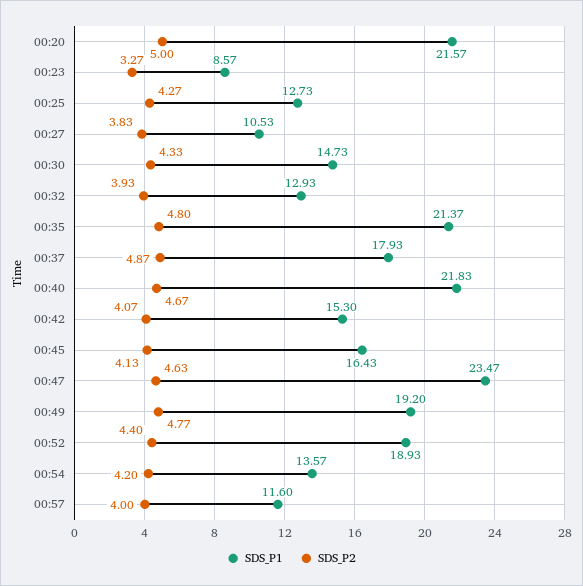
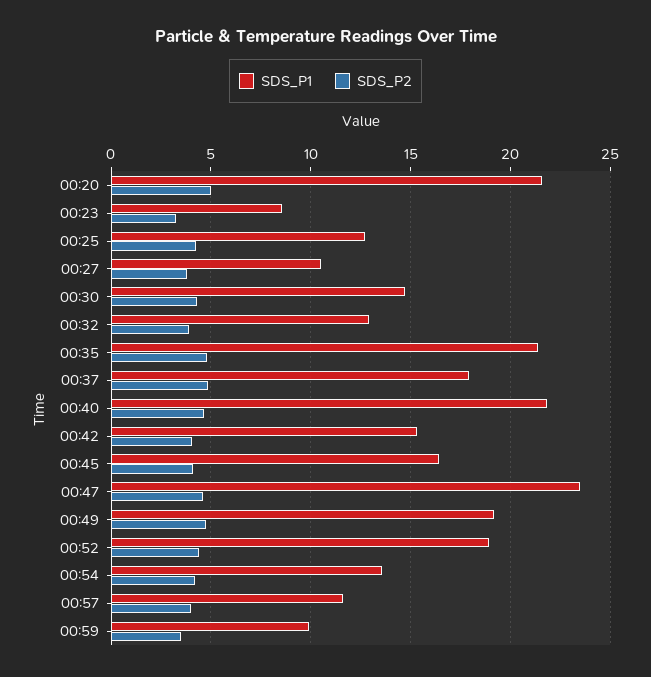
SDS_P1, 00:59: none -> 10
SDS_P2, 00:59: none -> 3.5

